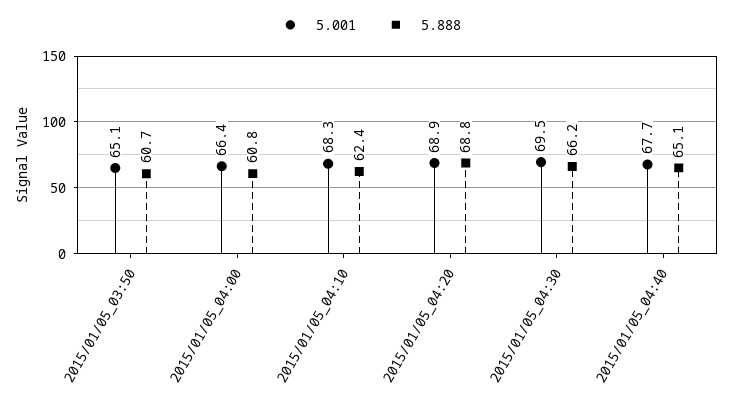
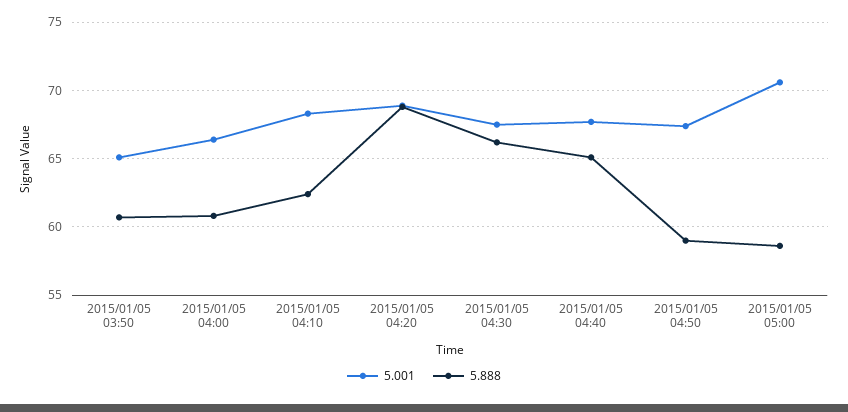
5.001, 2015/01/05_04:30: 69.5 -> 67.5
5.001, 2015/01/05 04:50: none -> 67.5
5.888, 2015/01/05 04:50: none -> 59
5.001, 2015/01/05 05:00: none -> 70.5
5.888, 2015/01/05 05:00: none -> 58.5

